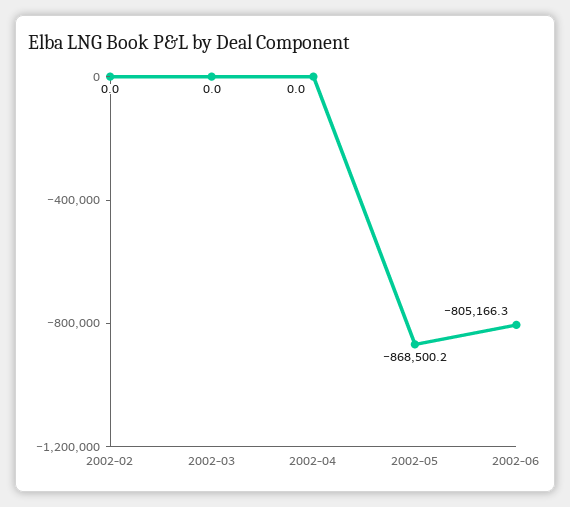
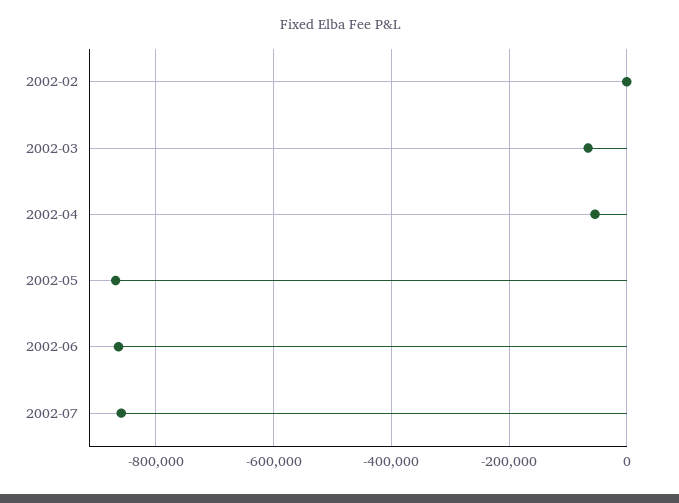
2002-03: 0 -> -60000
2002-04: 0 -> -60000
2002-06: -805166.3 -> -860000
2002-07: none -> -860000

